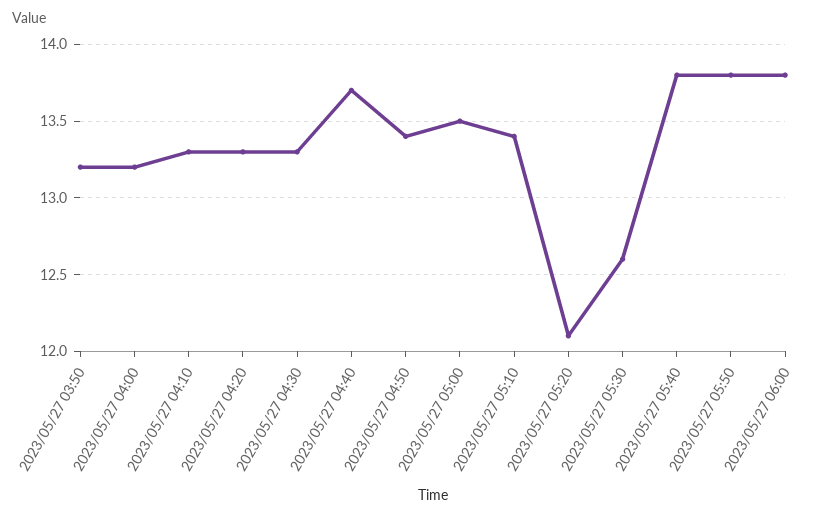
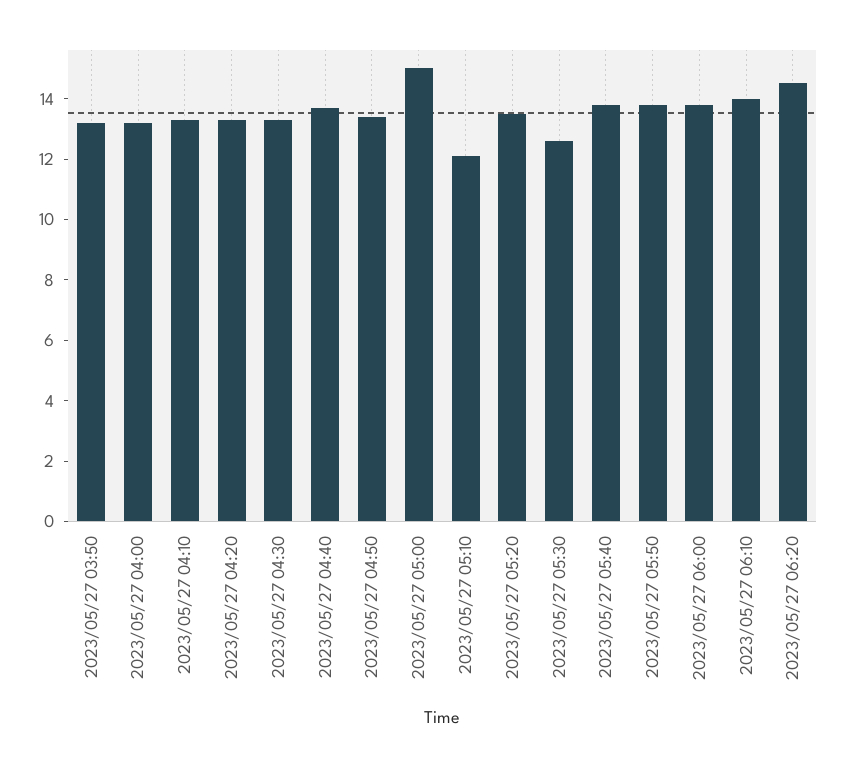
2023/05/27 05:00: 13.5 -> 15
2023/05/27 05:10: 13.4 -> 12
2023/05/27 05:20: 12.1 -> 13.5
2023/05/27 06:10: none -> 14
2023/05/27 06:20: none -> 14.5

